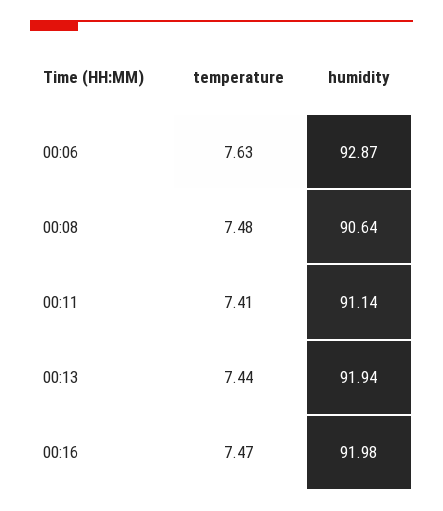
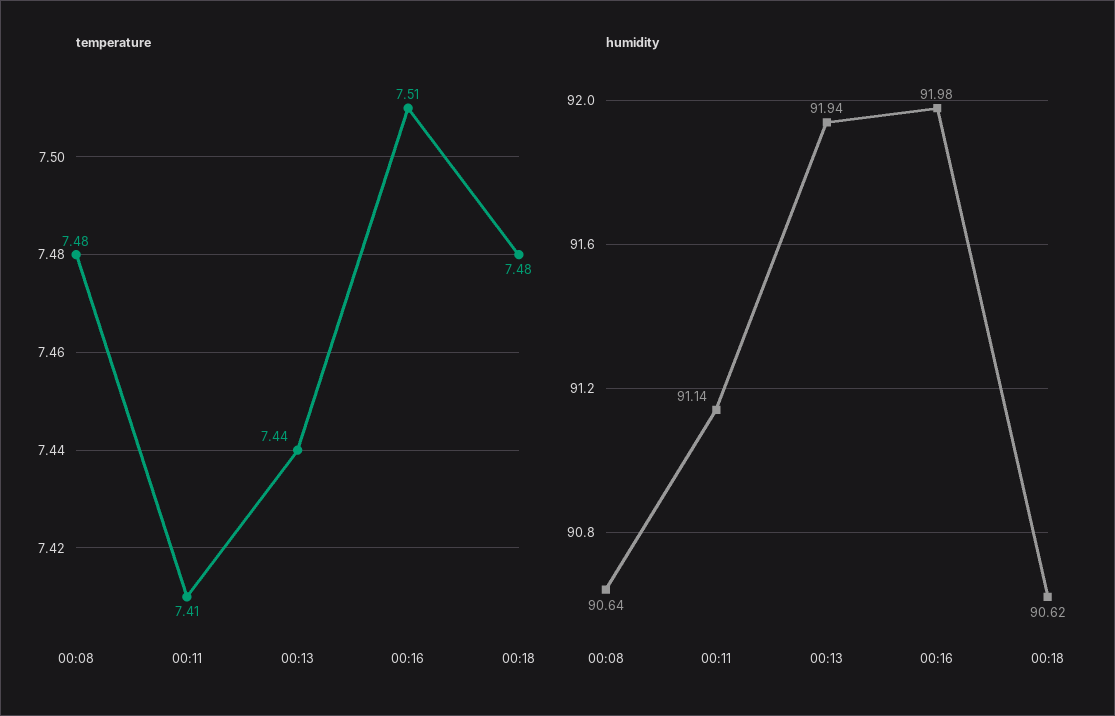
temperature, 00:06: 7.63 -> none
humidity, 00:06: 92.87 -> none
temperature, 00:16: 7.47 -> 7.51
temperature, 00:18: none -> 7.48
humidity, 00:18: none -> 90.62

